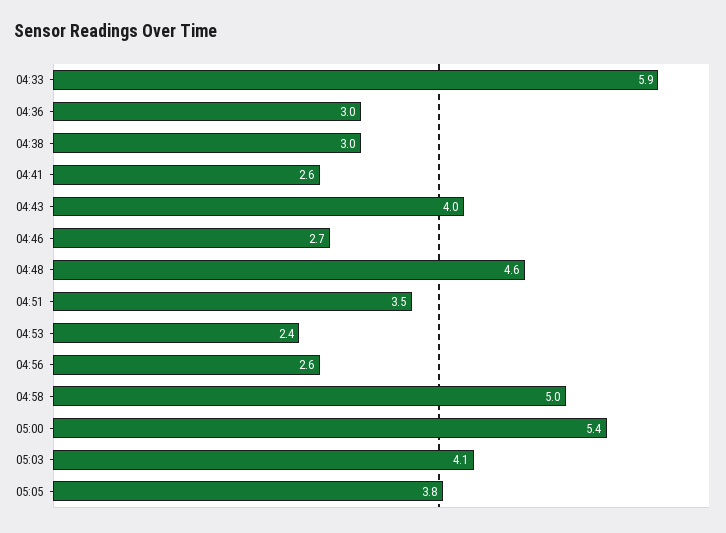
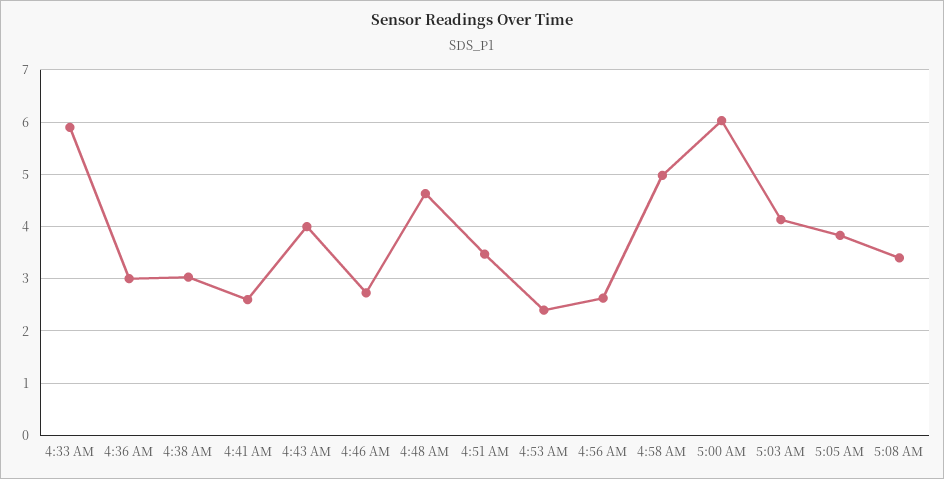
05:00: 5.4 -> 6
5:08 AM: none -> 3.4

